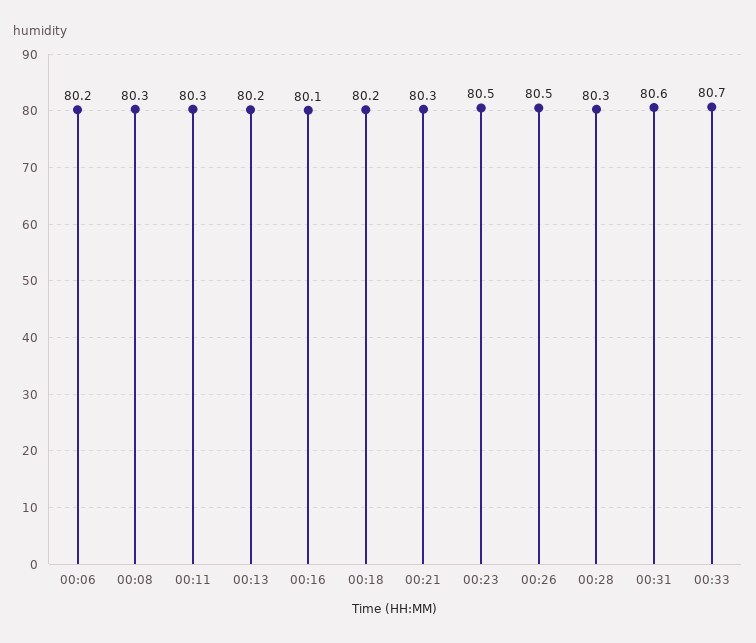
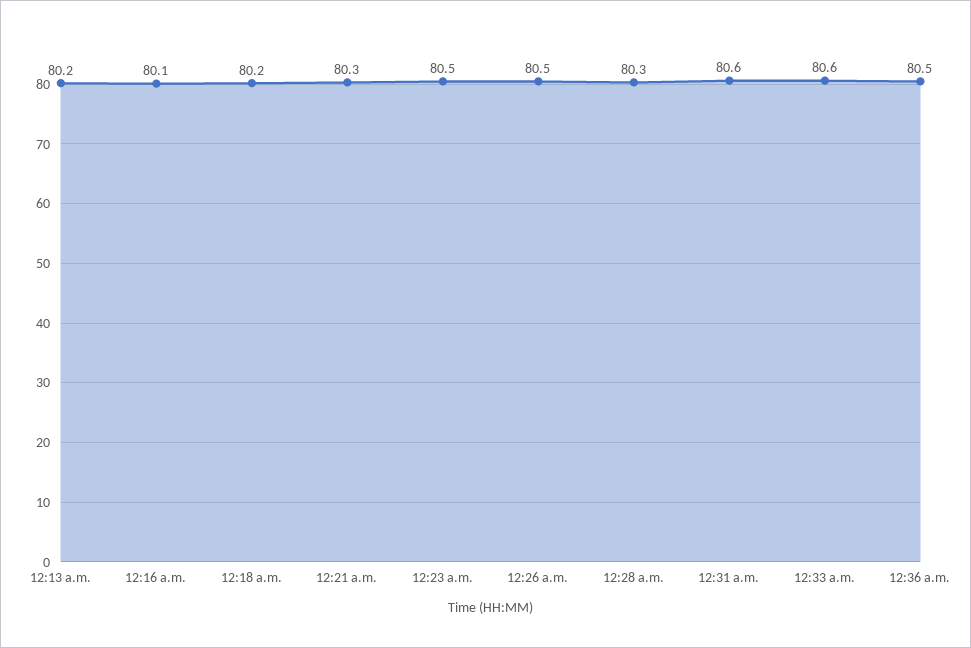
00:06: 80.2 -> none
00:08: 80.3 -> none
00:11: 80.3 -> none
00:33: 80.7 -> 80.6
12:36 a.m.: none -> 80.5

